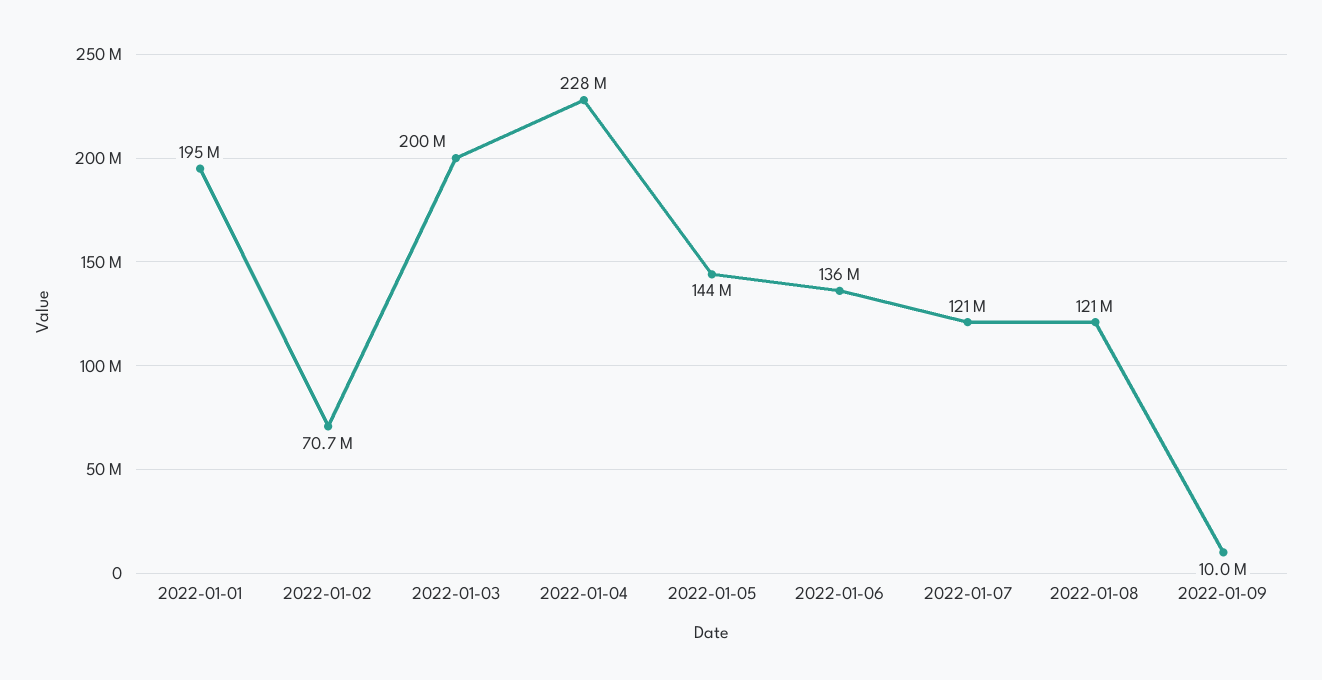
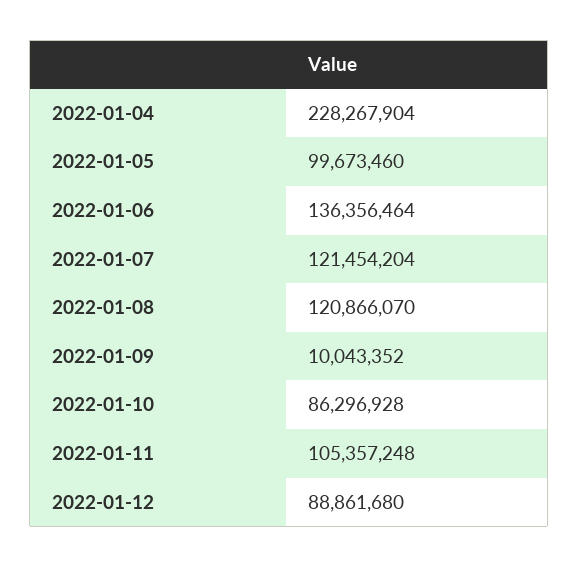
2022-01-01: 195000000 -> none
2022-01-02: 70700000 -> none
2022-01-03: 200000000 -> none
2022-01-05: 144000000 -> 99673460
2022-01-10: none -> 86296928
2022-01-11: none -> 105357248
2022-01-12: none -> 88861680

